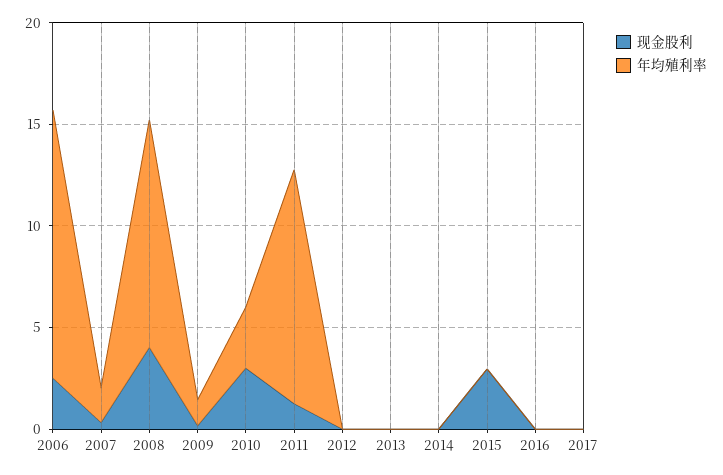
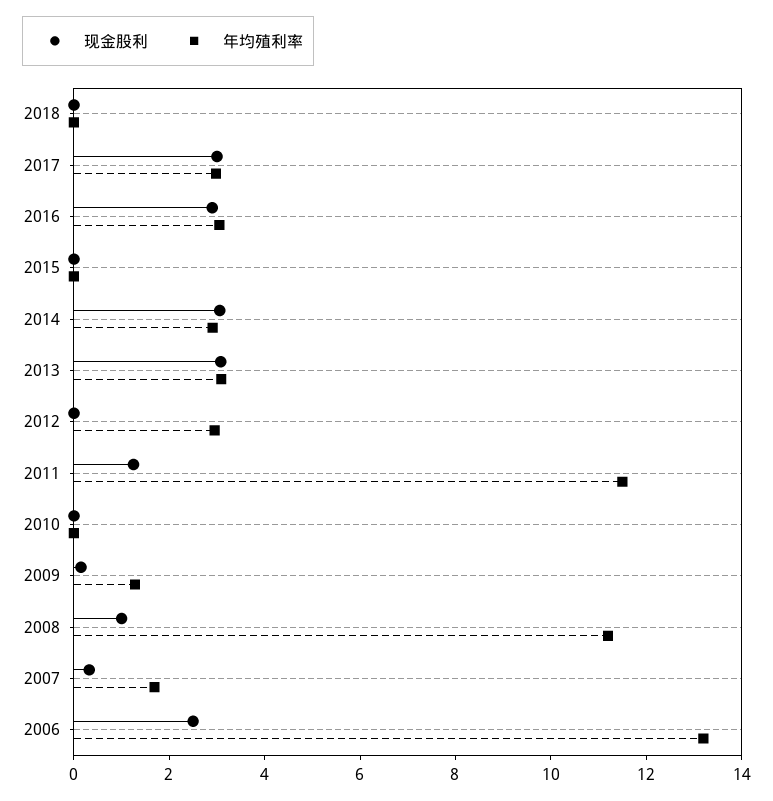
现金股利, 2008: 4 -> 1
现金股利, 2010: 3 -> 0
年均殖利率, 2010: 3 -> 0
年均殖利率, 2012: 0 -> 3
现金股利, 2013: 0 -> 3
年均殖利率, 2013: 0 -> 3
现金股利, 2014: 0 -> 3
年均殖利率, 2014: 0 -> 3
现金股利, 2015: 3 -> 0
现金股利, 2016: 0 -> 3
年均殖利率, 2016: 0 -> 3
现金股利, 2017: 0 -> 3
年均殖利率, 2017: 0 -> 3
现金股利, 2018: none -> 0
年均殖利率, 2018: none -> 0

